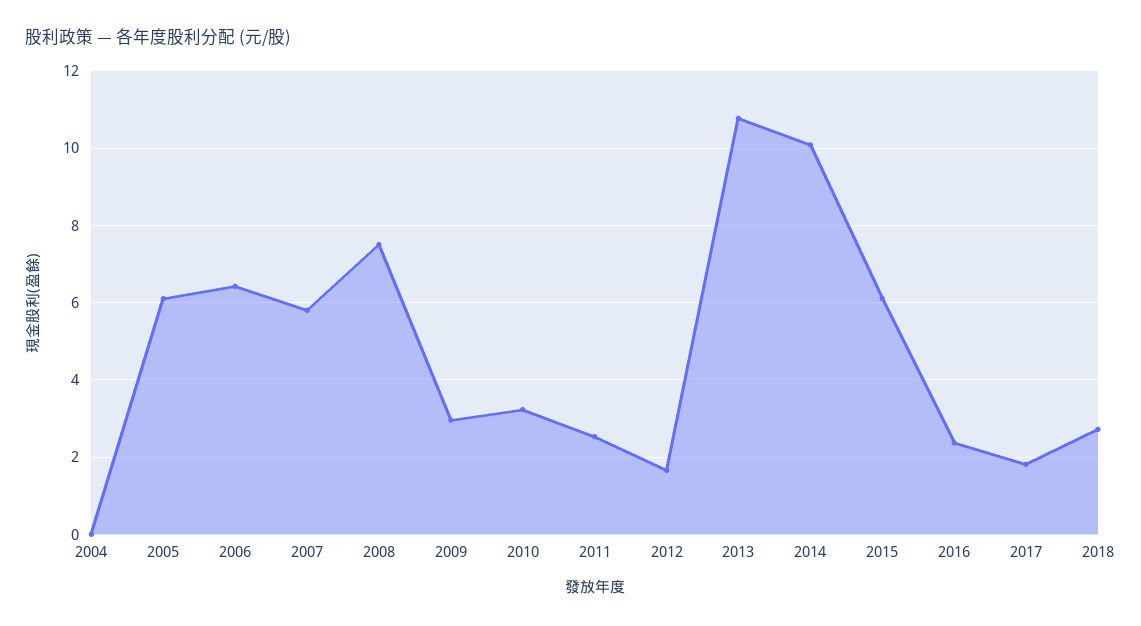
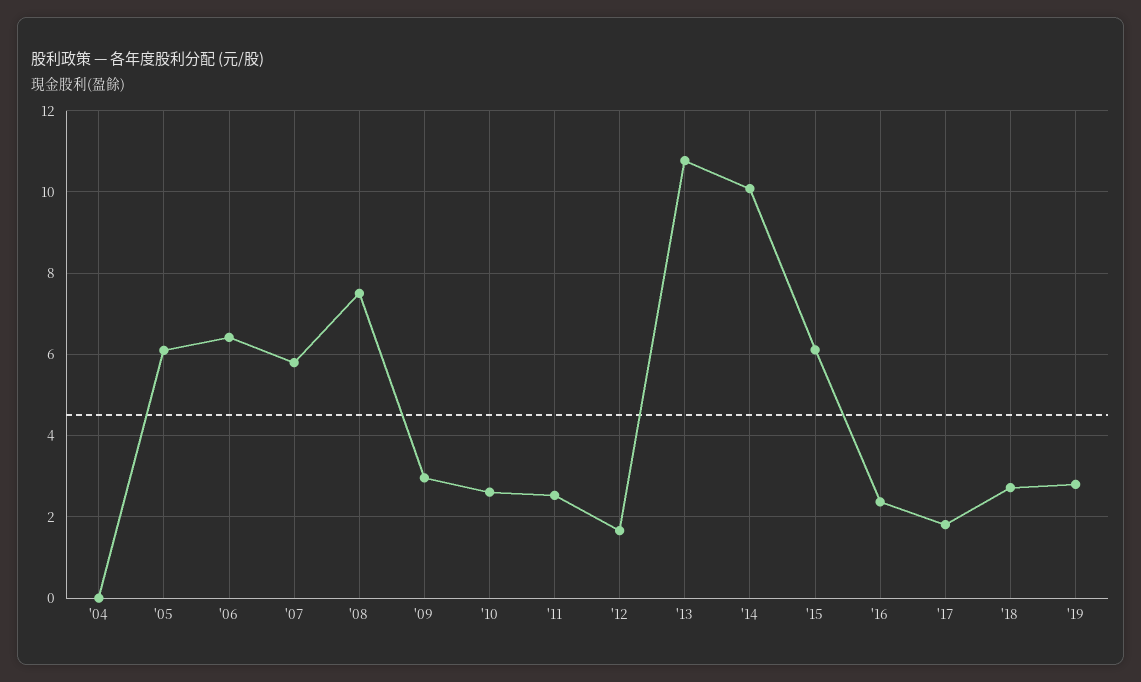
2010: 3.2 -> 2.6
'19: none -> 2.8

